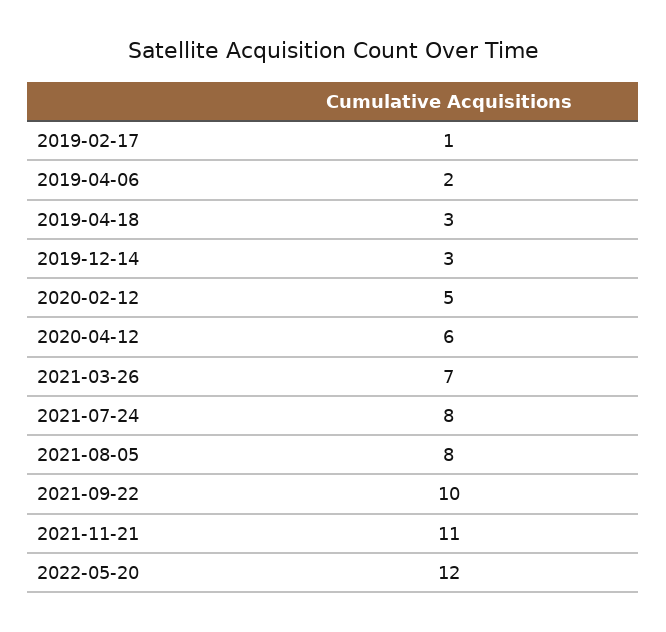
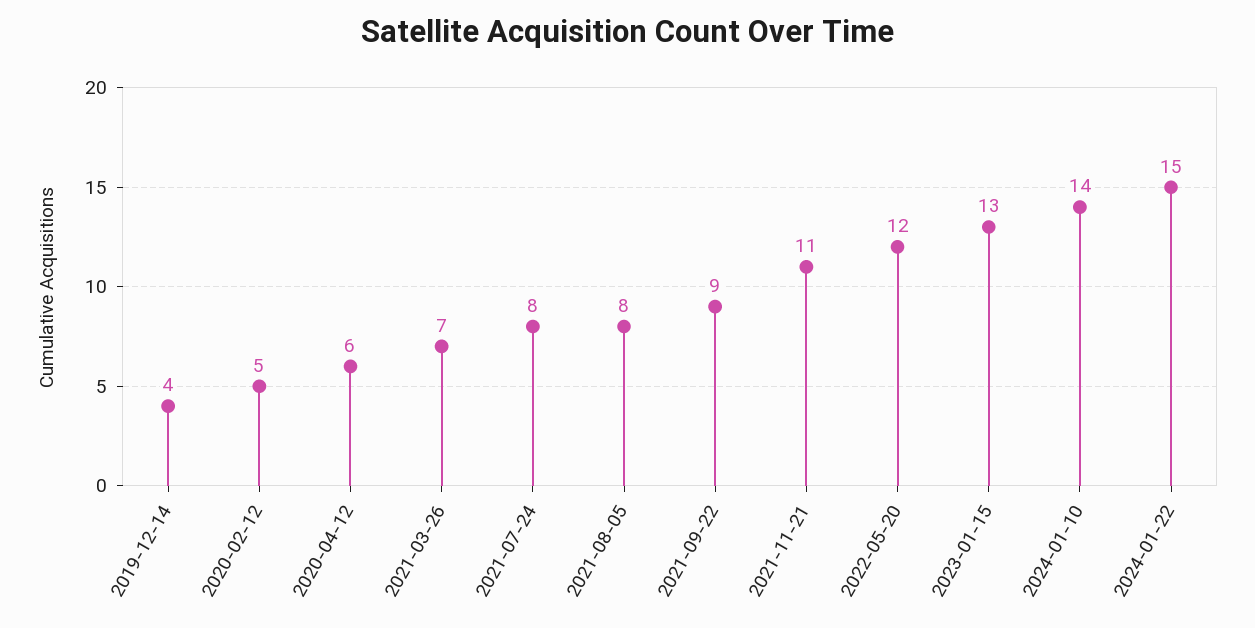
2019-02-17: 1 -> none
2019-04-06: 2 -> none
2019-04-18: 3 -> none
2019-12-14: 3 -> 4
2021-09-22: 10 -> 9
2023-01-15: none -> 13
2024-01-10: none -> 14
2024-01-22: none -> 15

